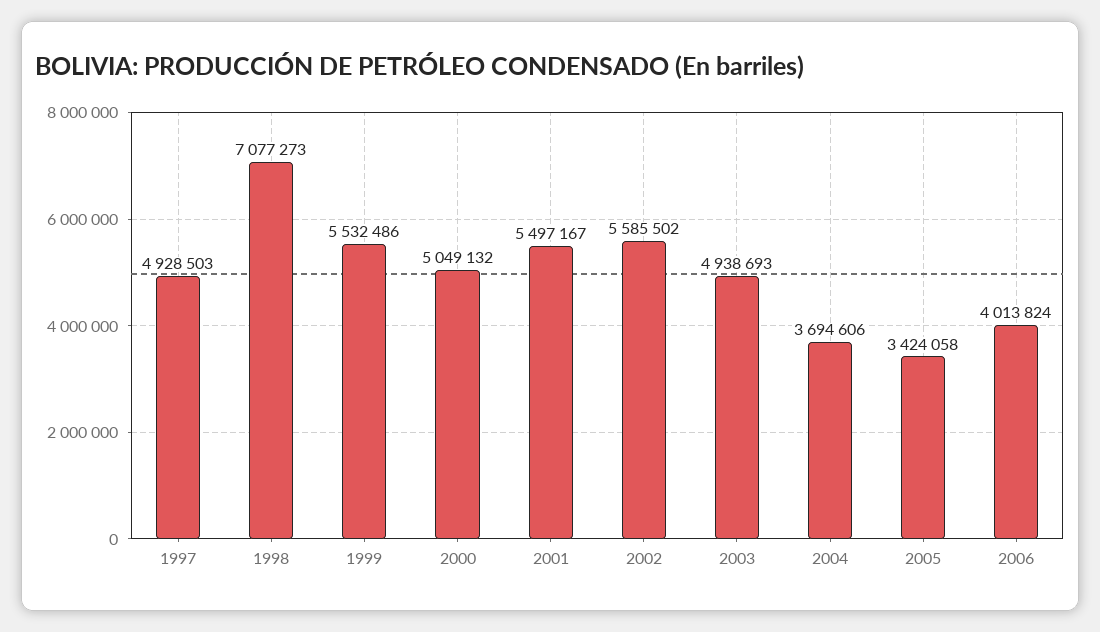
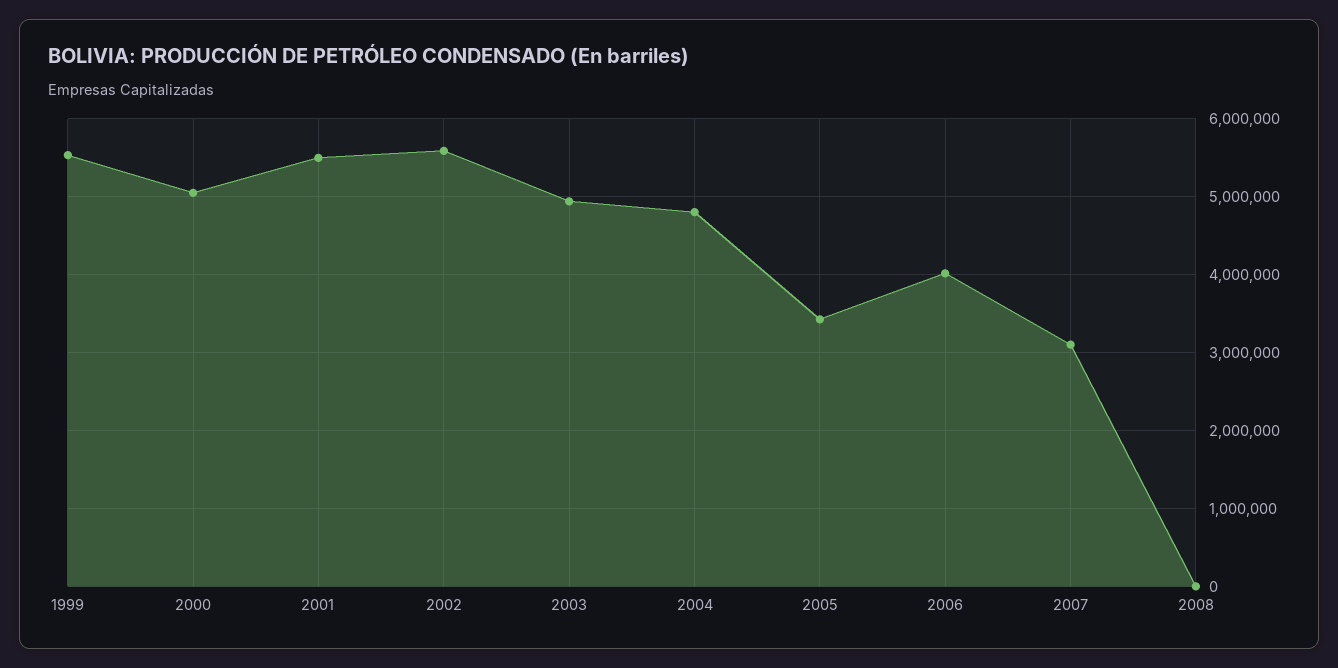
1997: 4928503 -> none
1998: 7077273 -> none
2004: 3694606 -> 4800000
2007: none -> 3100000
2008: none -> 0

